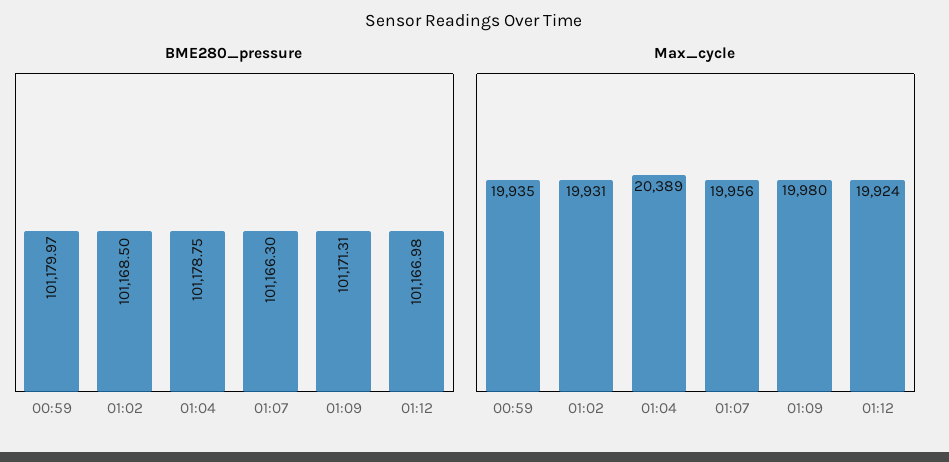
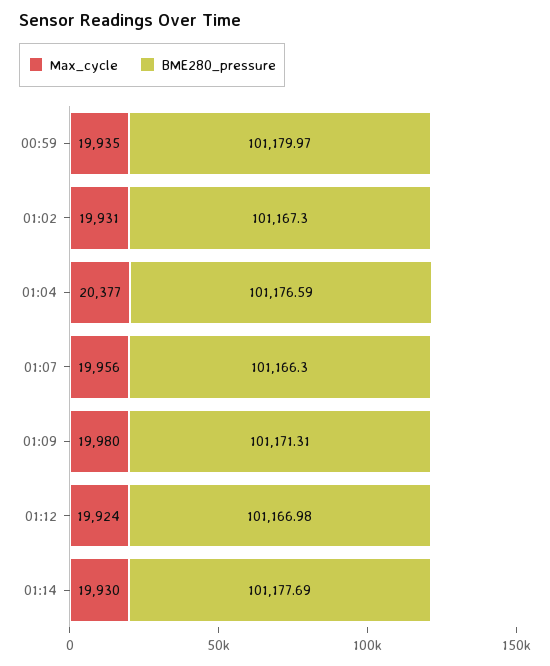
BME280_pressure, 01:02: 101168.5 -> 101167.3
BME280_pressure, 01:04: 101178.75 -> 101176.59
Max_cycle, 01:04: 20389 -> 20377
Max_cycle, 01:14: none -> 19930
BME280_pressure, 01:14: none -> 101177.69

